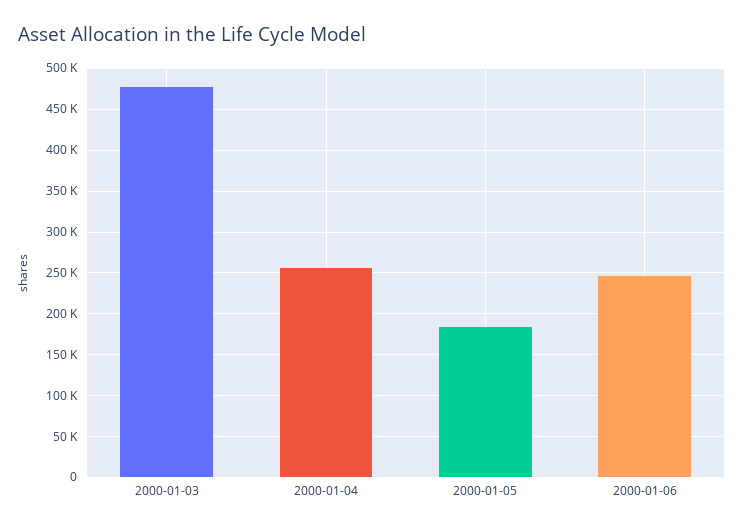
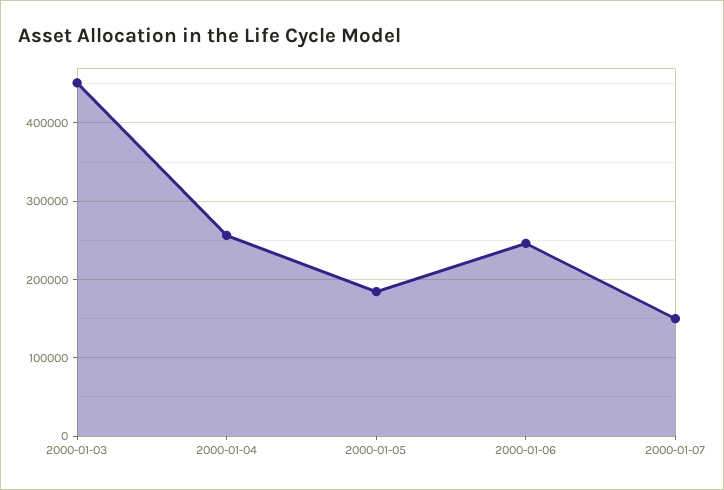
2000-01-03: 480000 -> 450000
2000-01-07: none -> 150000

